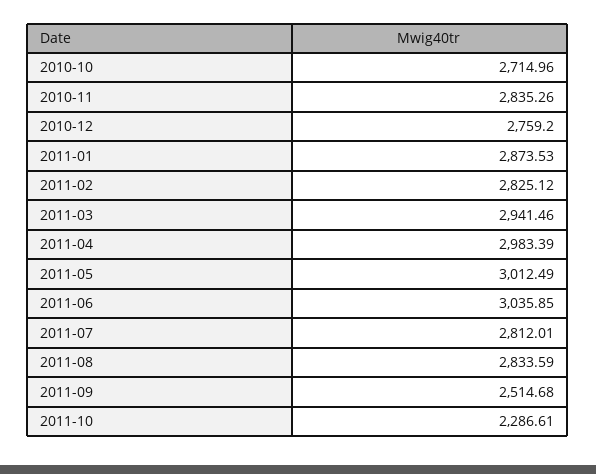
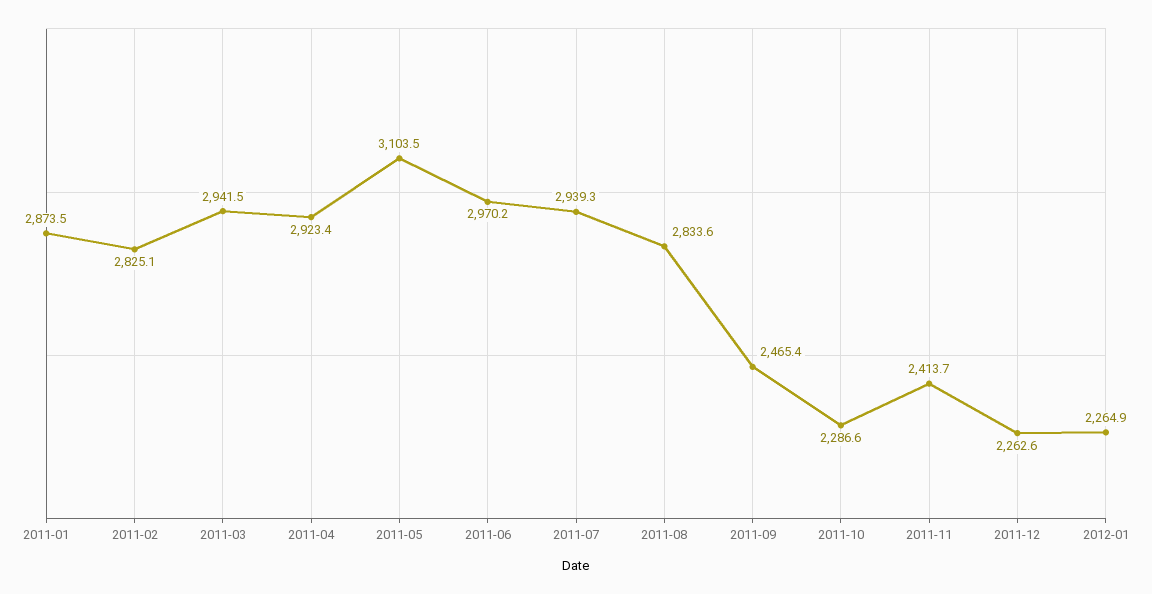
2010-10: 2714.96 -> none
2010-11: 2835.26 -> none
2010-12: 2759.2 -> none
2011-04: 2983.39 -> 2923.4
2011-05: 3012.49 -> 3103.5
2011-06: 3035.85 -> 2970.2
2011-07: 2812.01 -> 2939.3
2011-09: 2514.68 -> 2465.4
2011-11: none -> 2413.7
2011-12: none -> 2262.6
2012-01: none -> 2264.9

